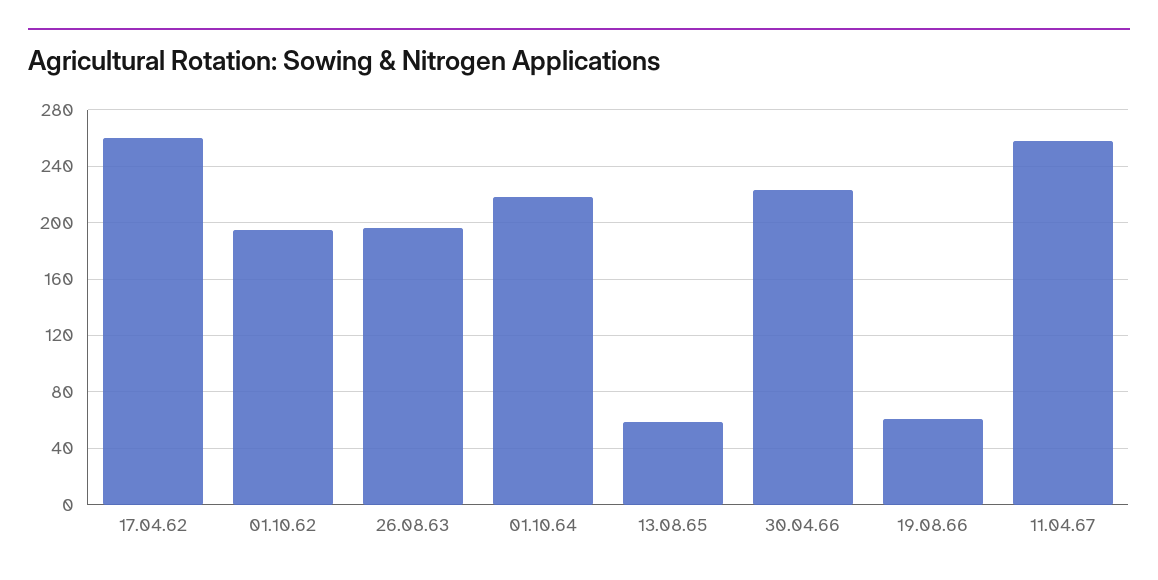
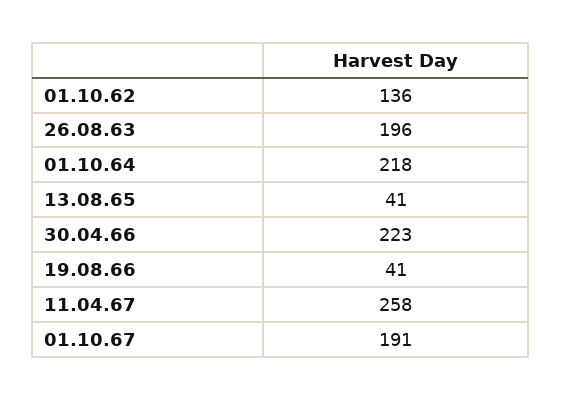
17.04.62: 260 -> none
01.10.62: 195 -> 136
13.08.65: 60 -> 41
19.08.66: 60 -> 41
01.10.67: none -> 191

